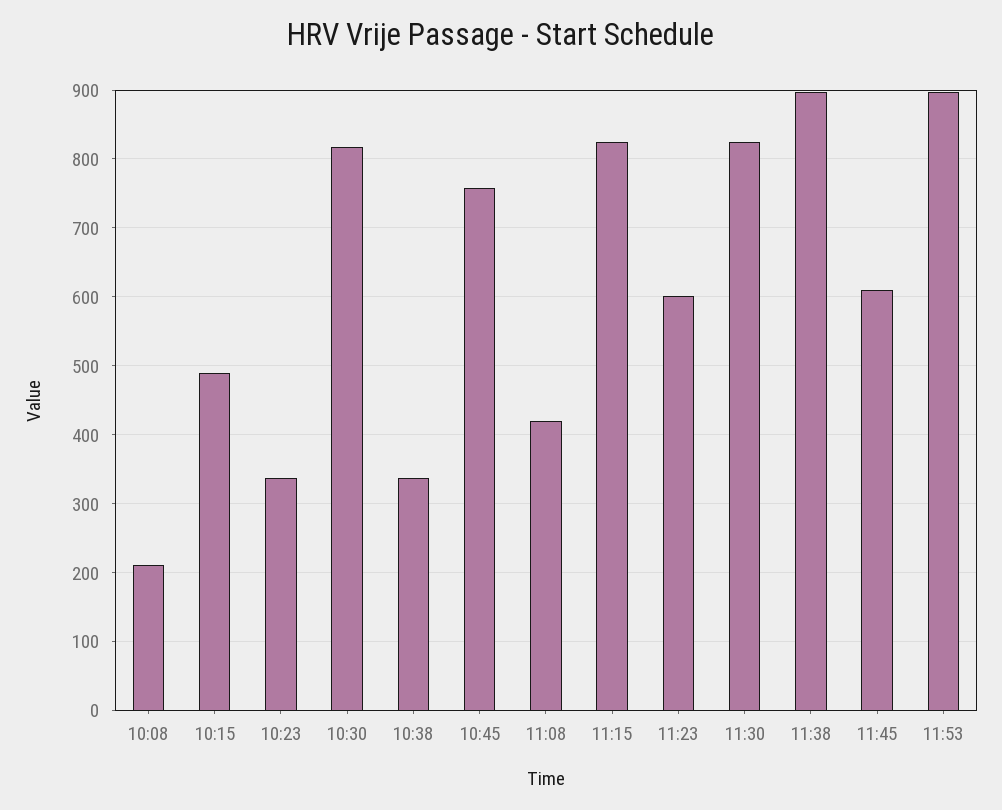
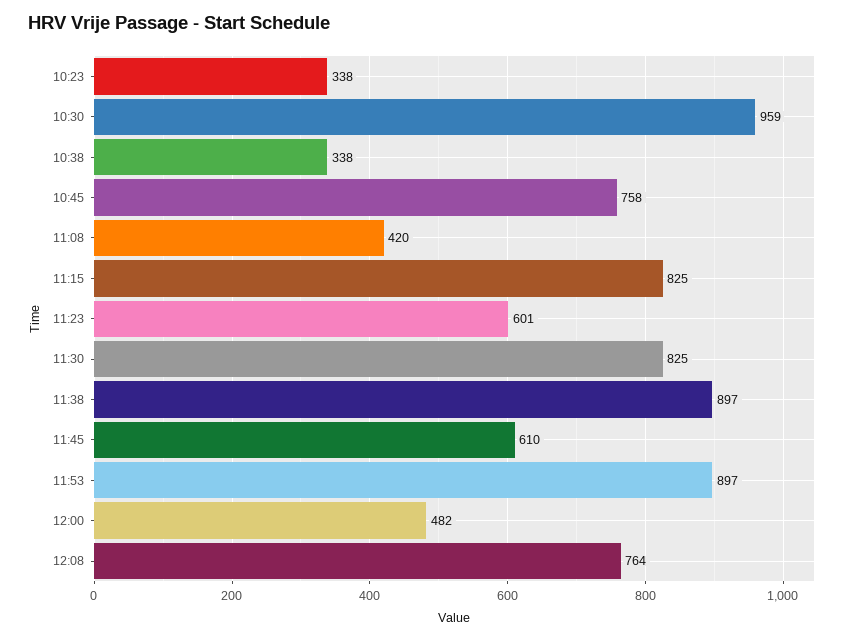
10:08: 210 -> none
10:15: 490 -> none
10:30: 820 -> 959
12:00: none -> 482
12:08: none -> 764

